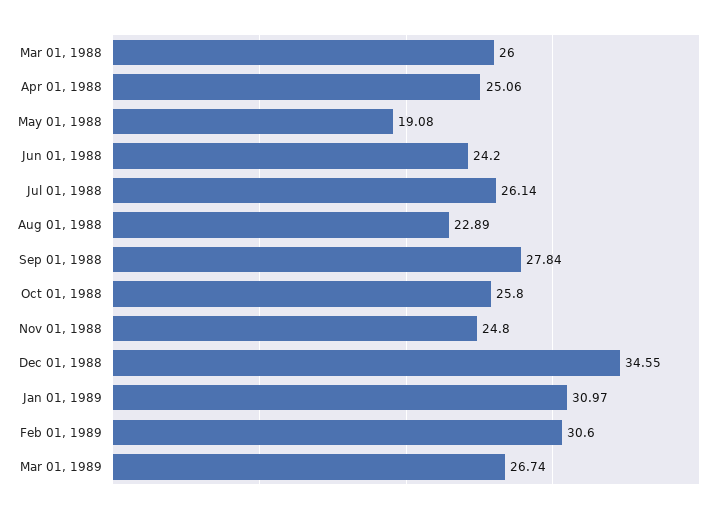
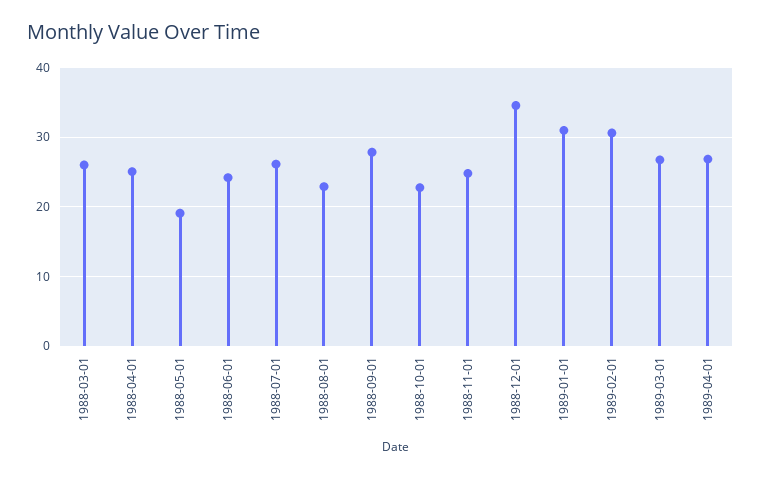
Oct 01, 1988: 25.8 -> 23
1989-04-01: none -> 27

